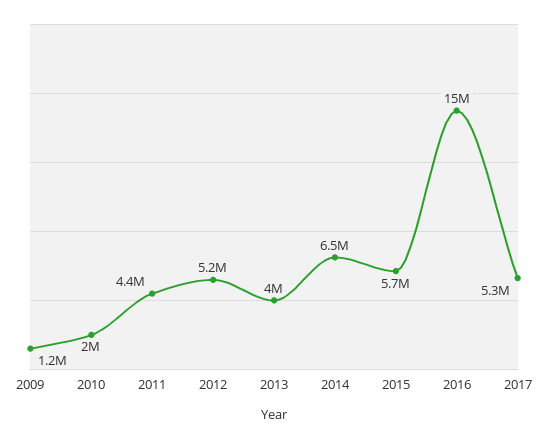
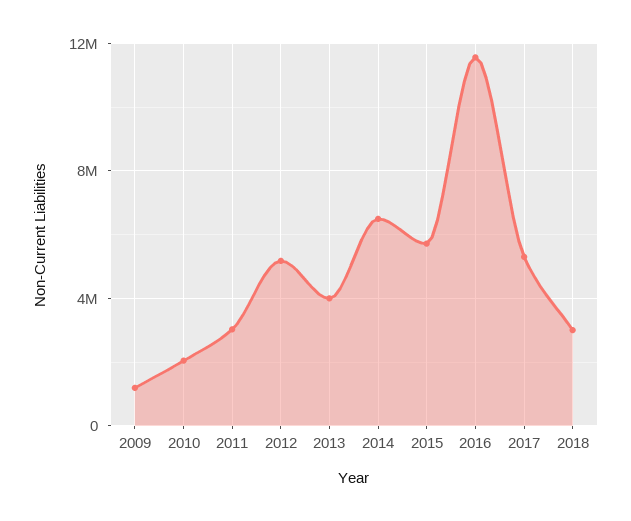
2011: 4400000 -> 3000000
2016: 15000000 -> 11500000
2018: none -> 3000000

